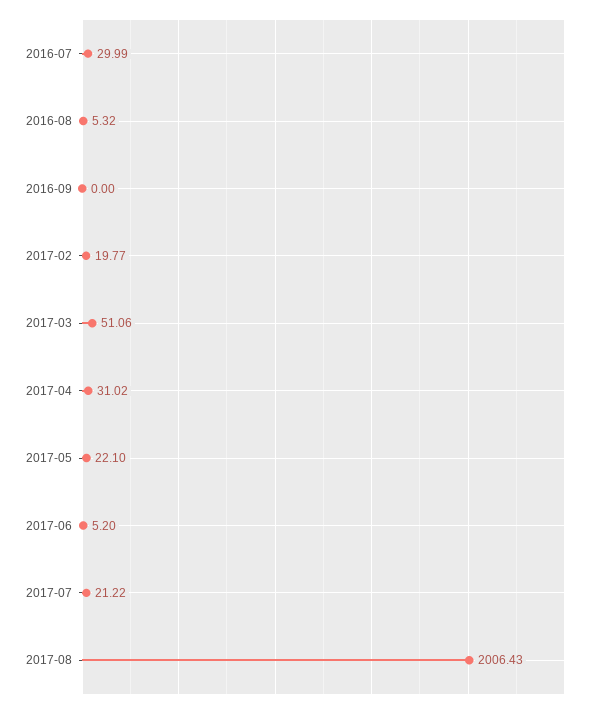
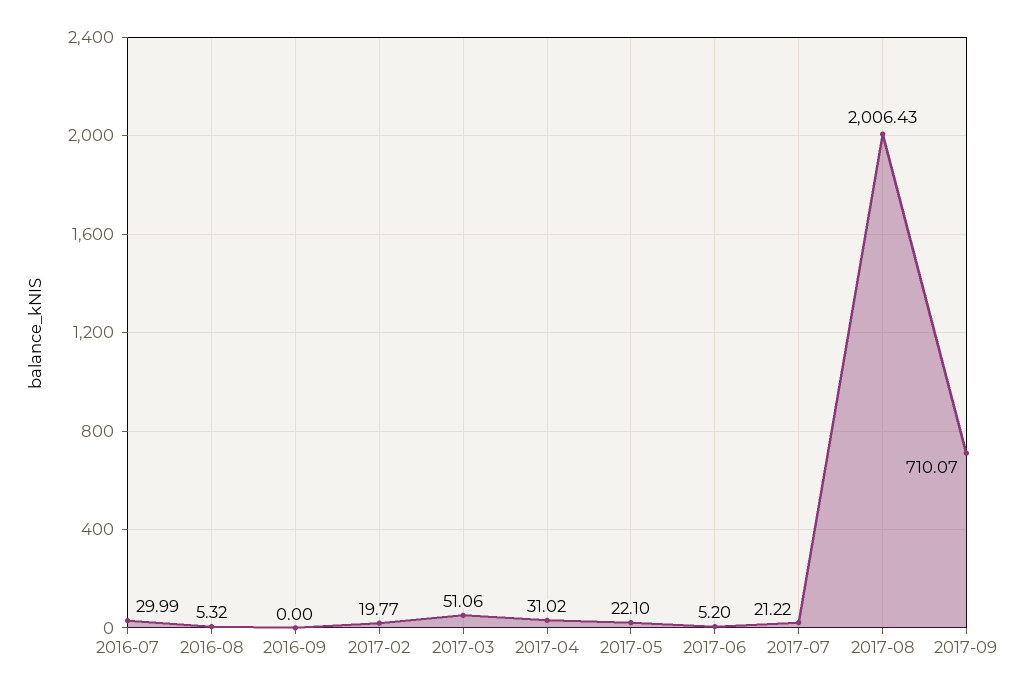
2017-09: none -> 710.07

